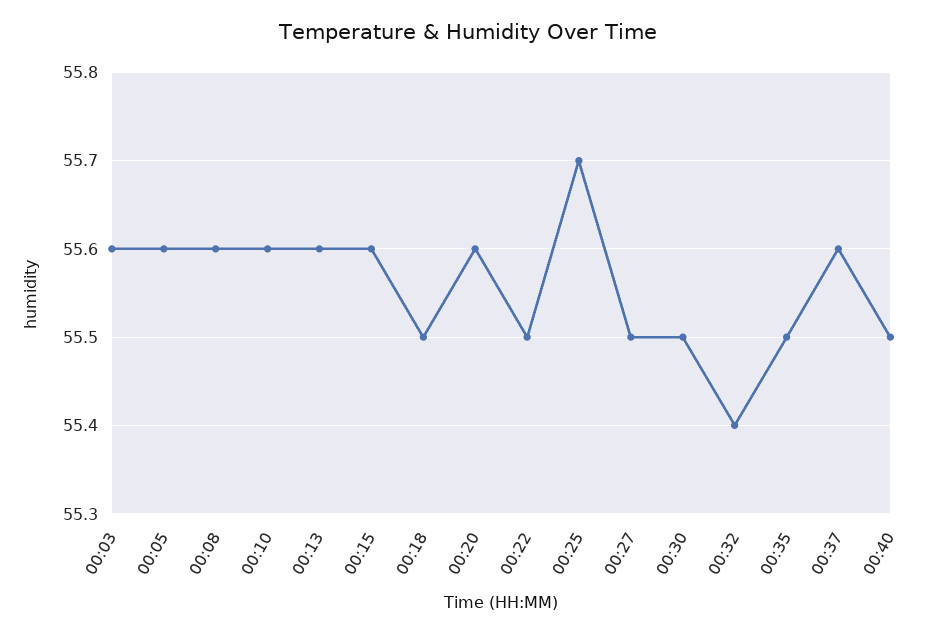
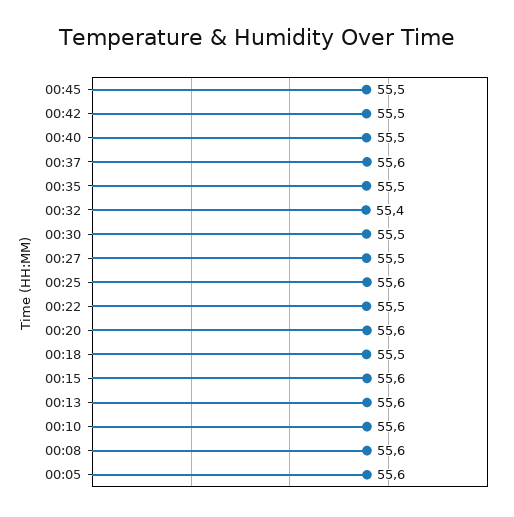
00:03: 55.6 -> none
00:25: 55.7 -> 55.6
00:45: none -> 55.5
00:42: none -> 55.5

